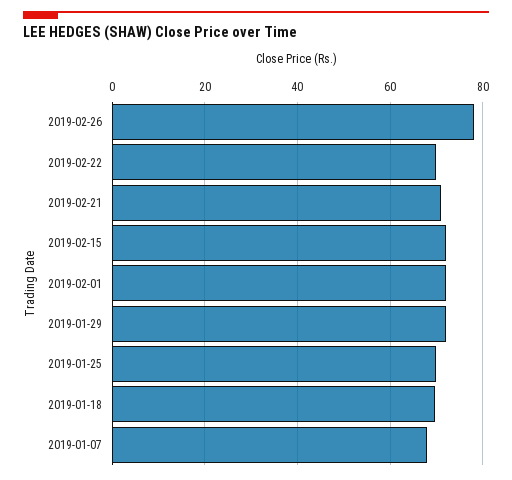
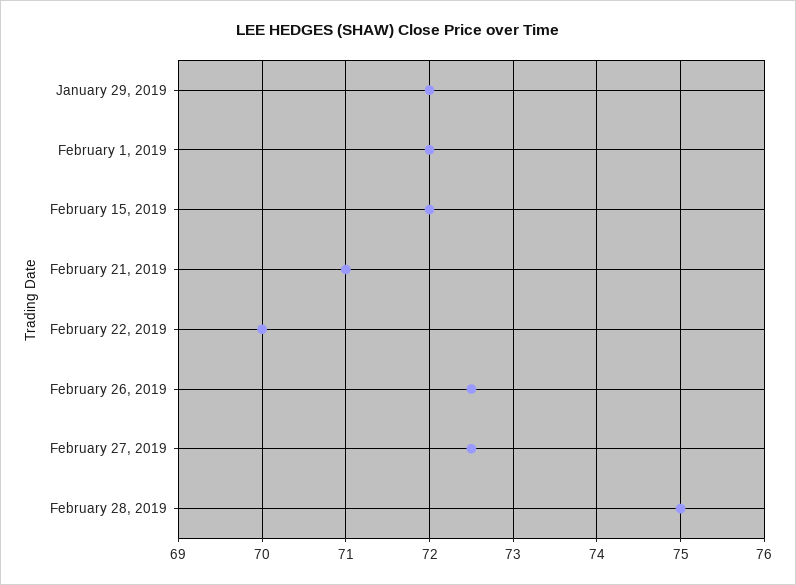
2019-02-26: 78 -> 72.5
2019-01-25: 70 -> none
2019-01-18: 70 -> none
2019-01-07: 68 -> none
February 27, 2019: none -> 72.5
February 28, 2019: none -> 75

